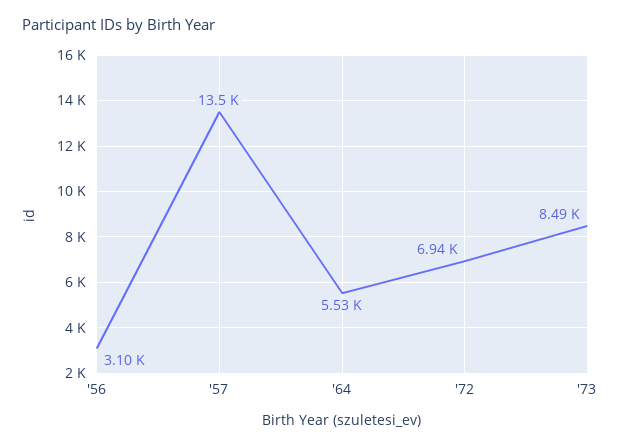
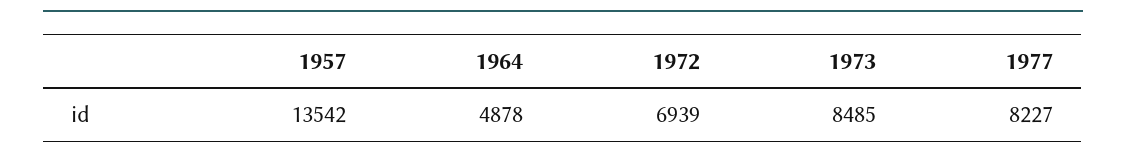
'56: 3100 -> none
'64: 5530 -> 4878
1977: none -> 8227

